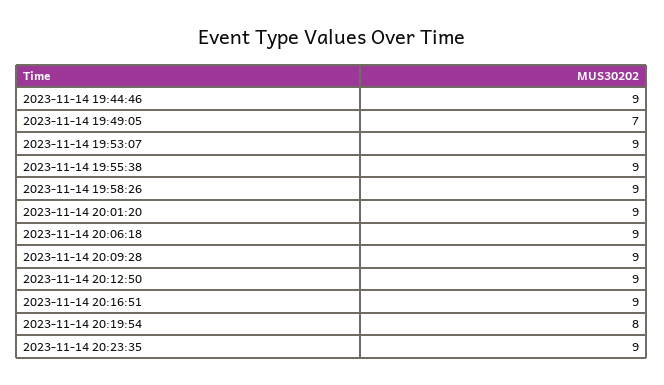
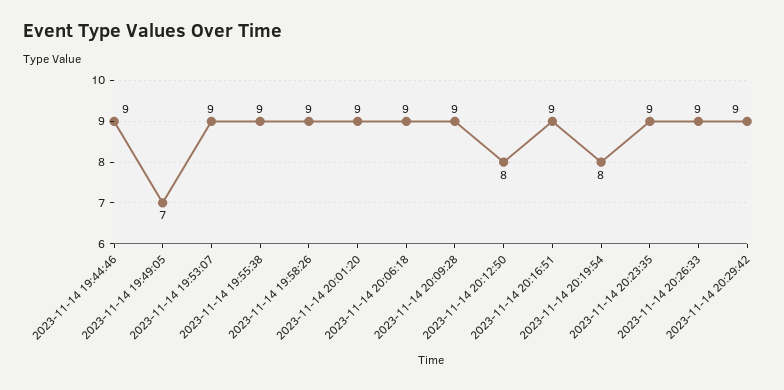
2023-11-14 20:12:50: 9 -> 8
2023-11-14 20:26:33: none -> 9
2023-11-14 20:29:42: none -> 9

